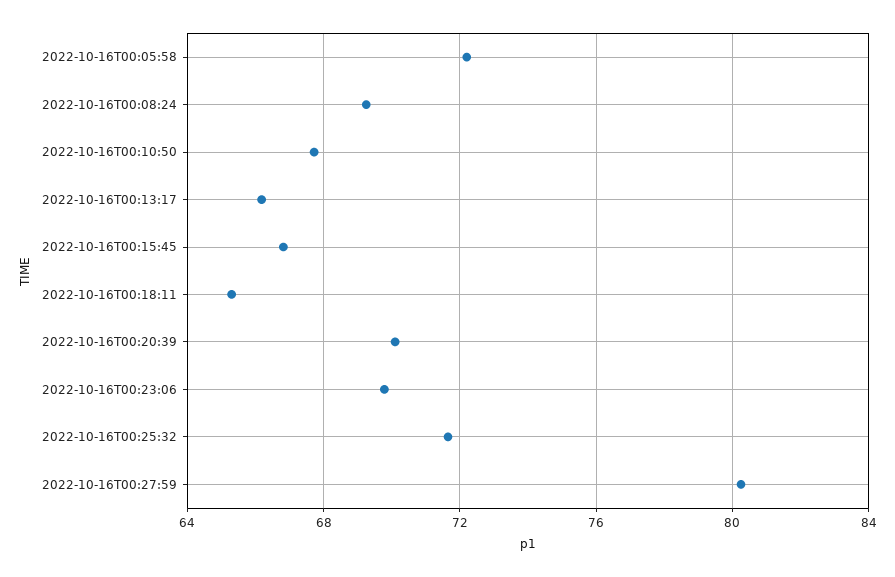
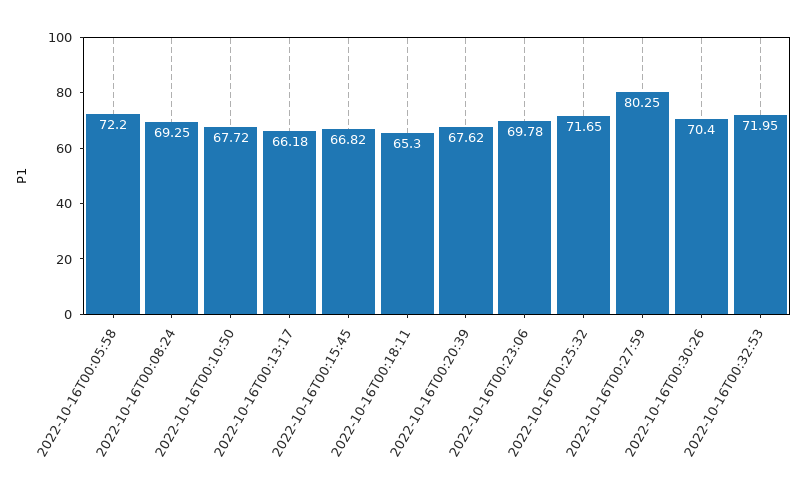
2022-10-16T00:20:39: 70 -> 67.62
2022-10-16T00:30:26: none -> 70.4
2022-10-16T00:32:53: none -> 71.95

